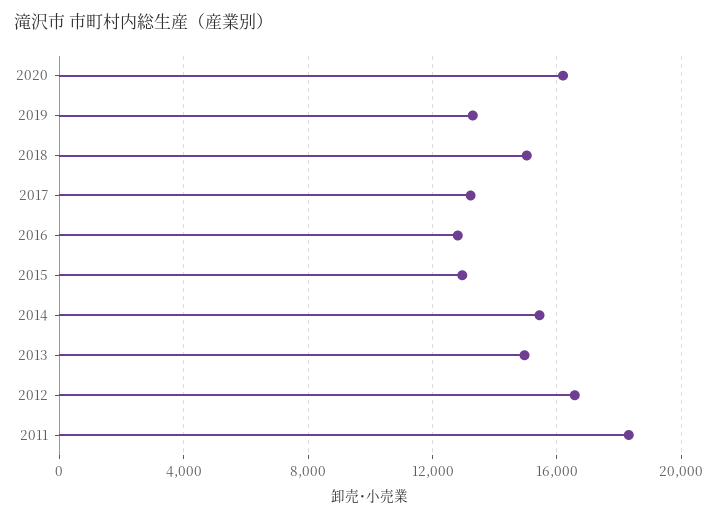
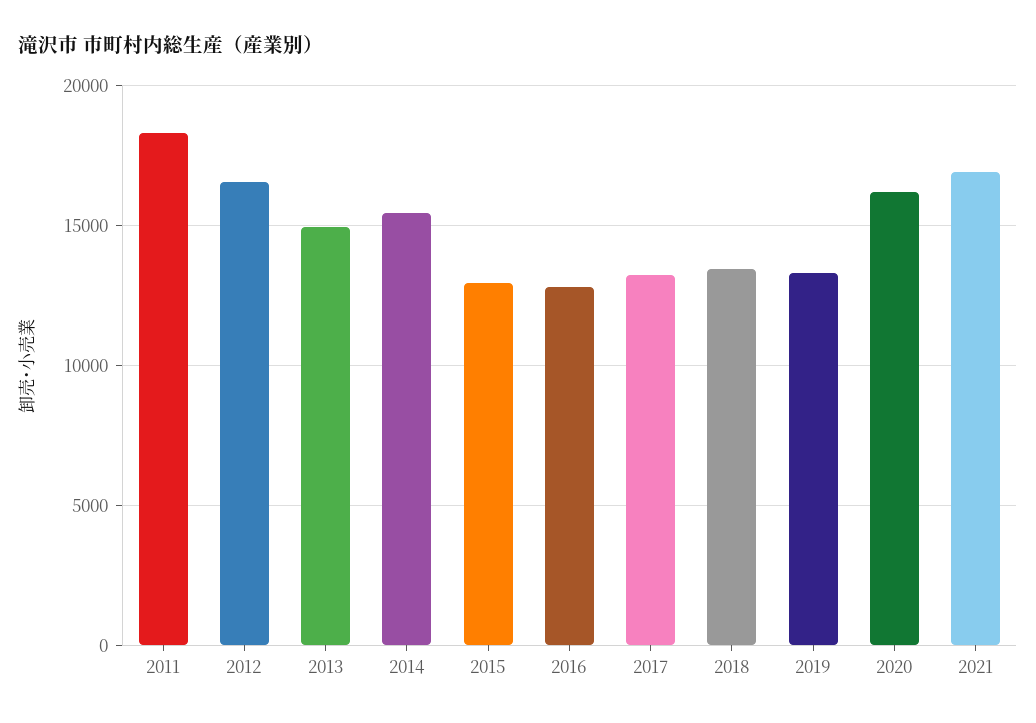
2018: 15000 -> 13500
2021: none -> 17000

